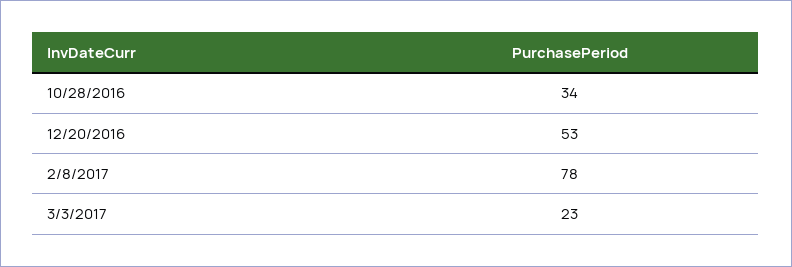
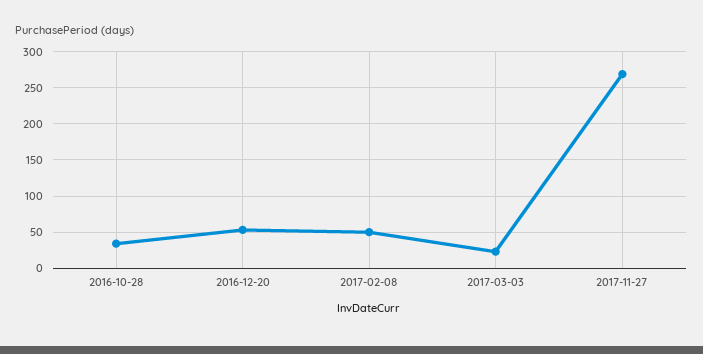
2/8/2017: 78 -> 50
2017-11-27: none -> 270

